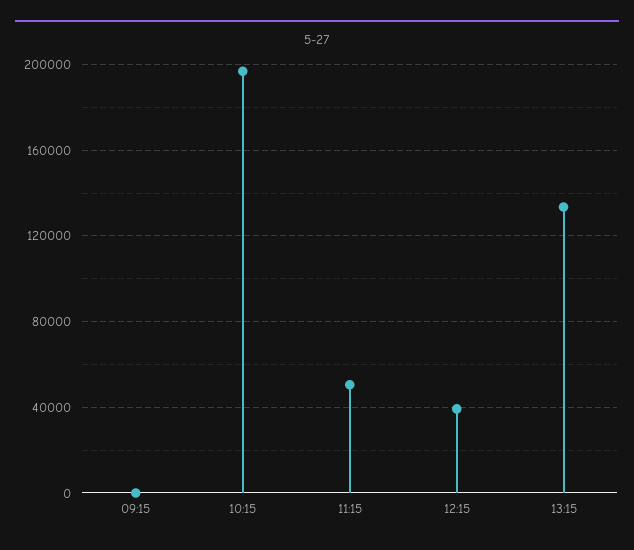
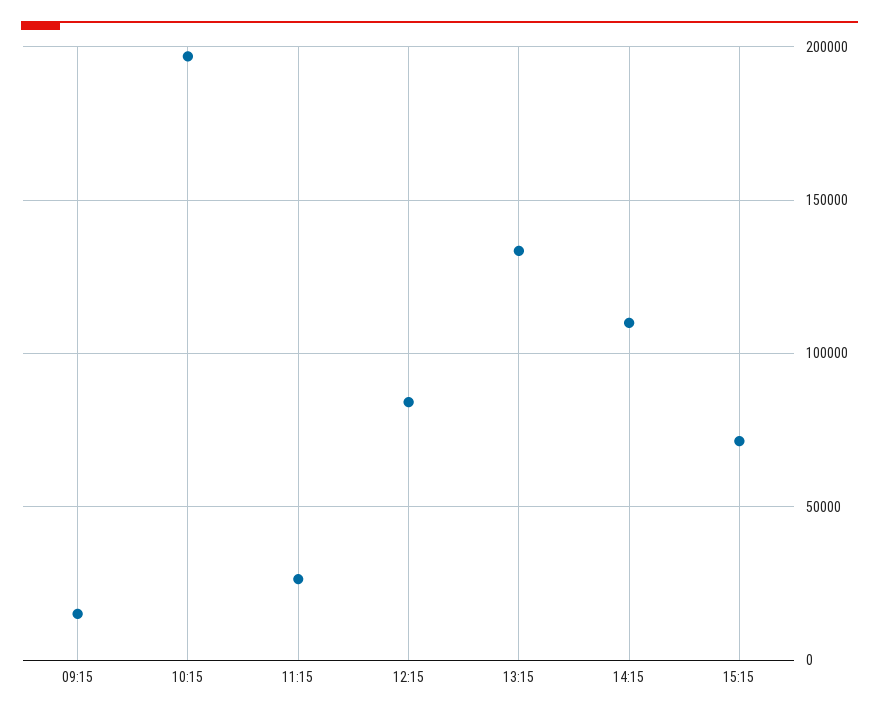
09:15: 0 -> 15000
11:15: 50000 -> 25000
12:15: 40000 -> 85000
14:15: none -> 110000
15:15: none -> 70000

